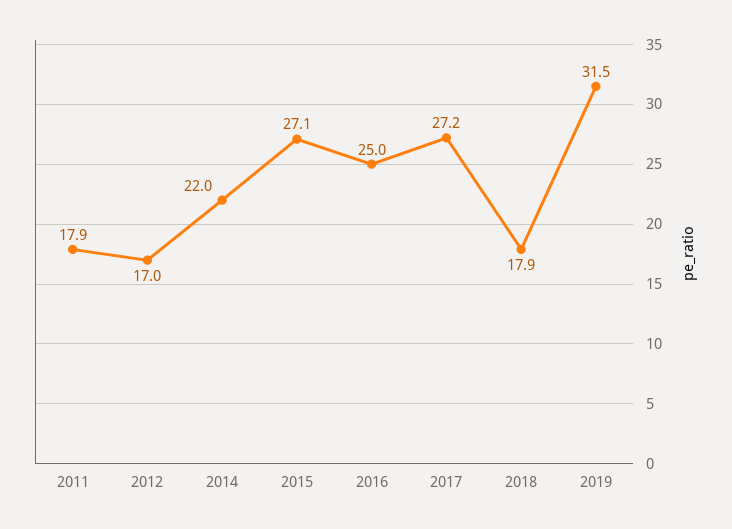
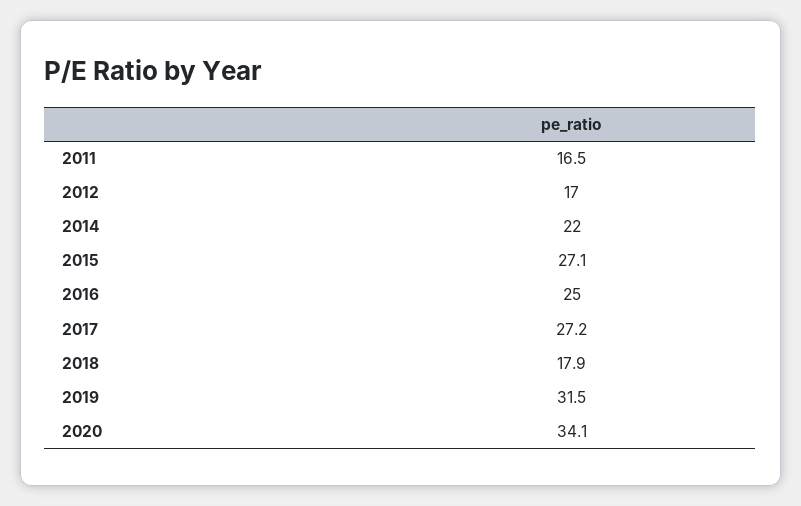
2011: 17.9 -> 16.5
2020: none -> 34.1

